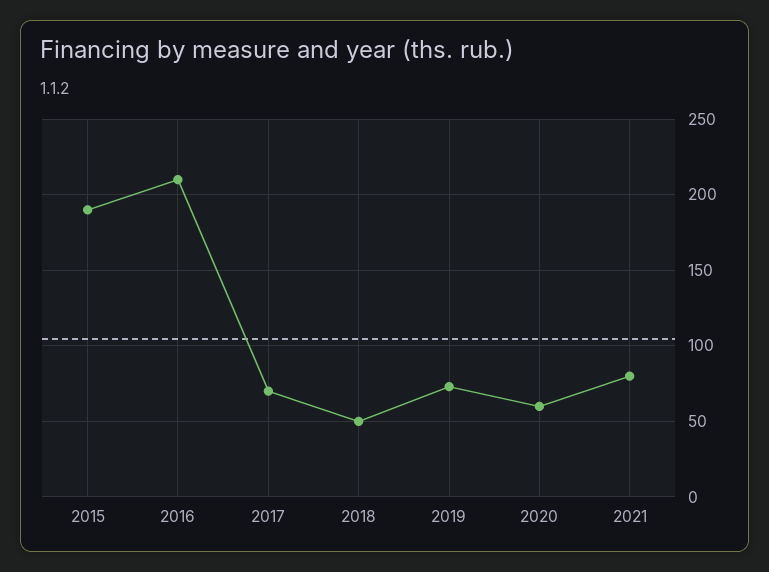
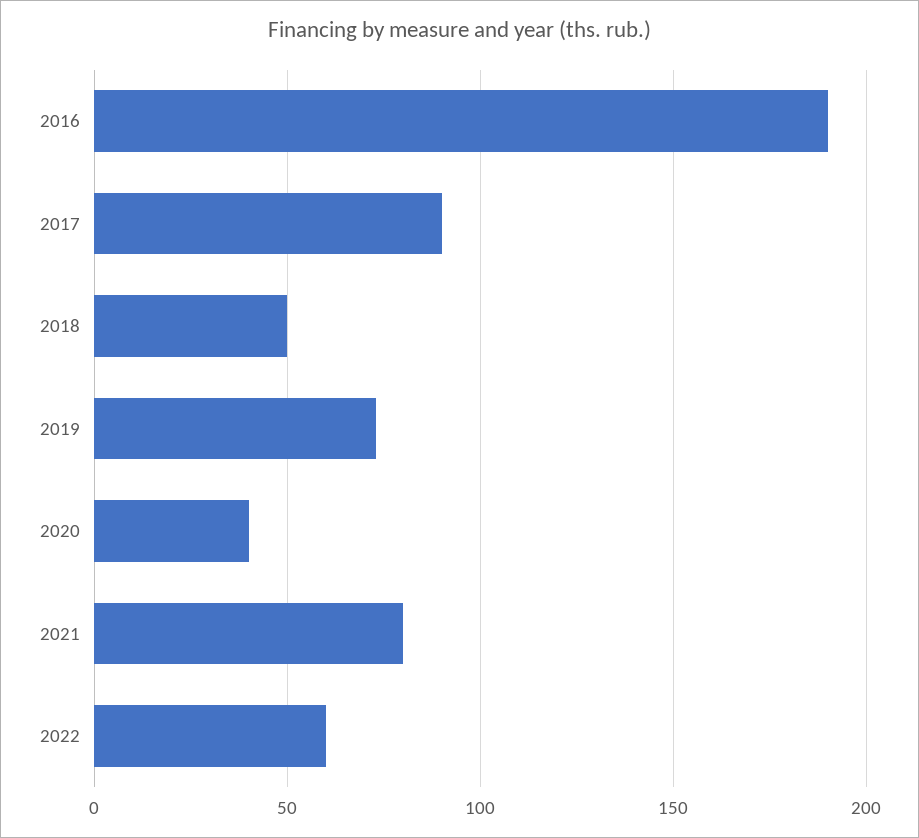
2015: 190 -> none
2016: 210 -> 190
2017: 70 -> 90
2020: 60 -> 40
2022: none -> 60

